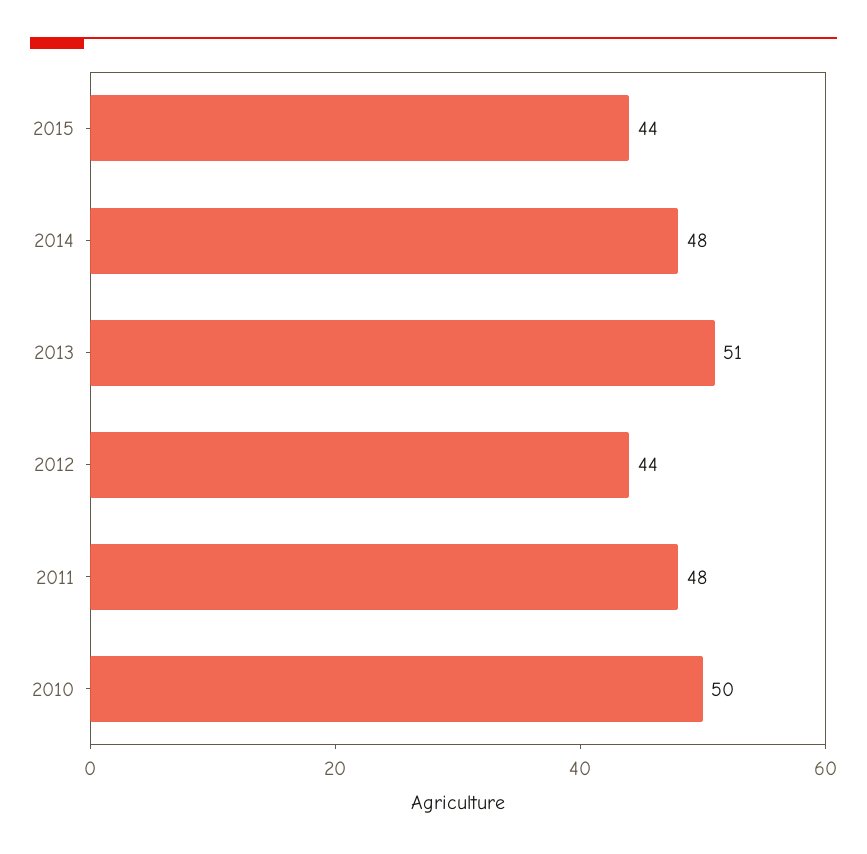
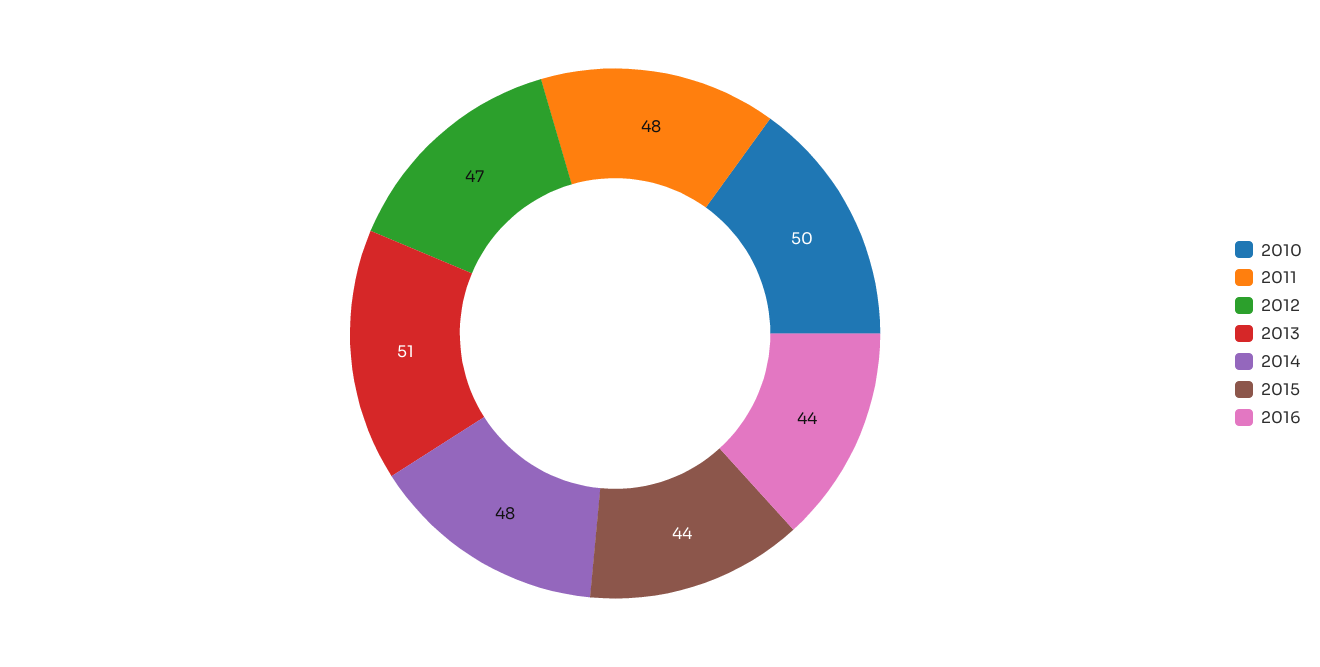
2012: 44 -> 47
2016: none -> 44

